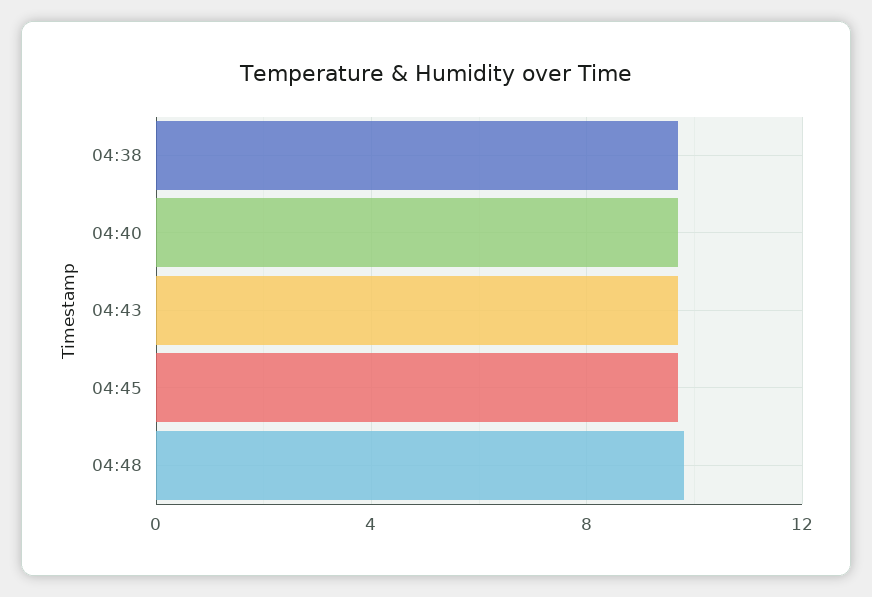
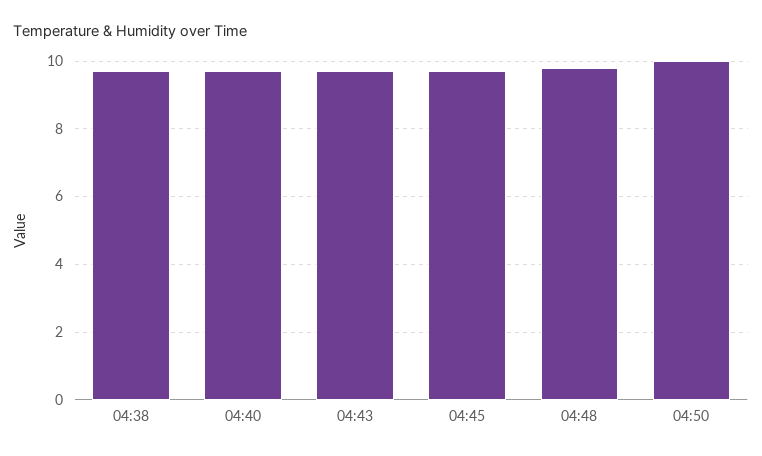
04:50: none -> 10

